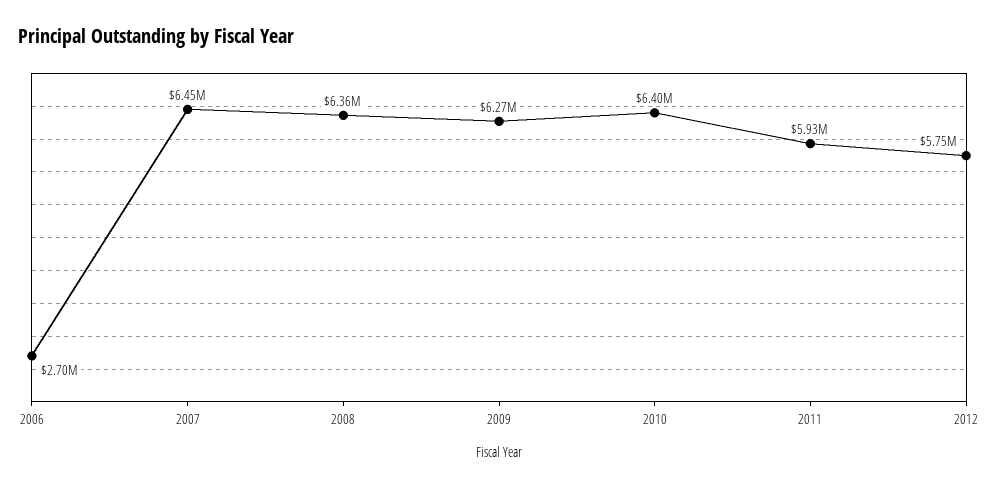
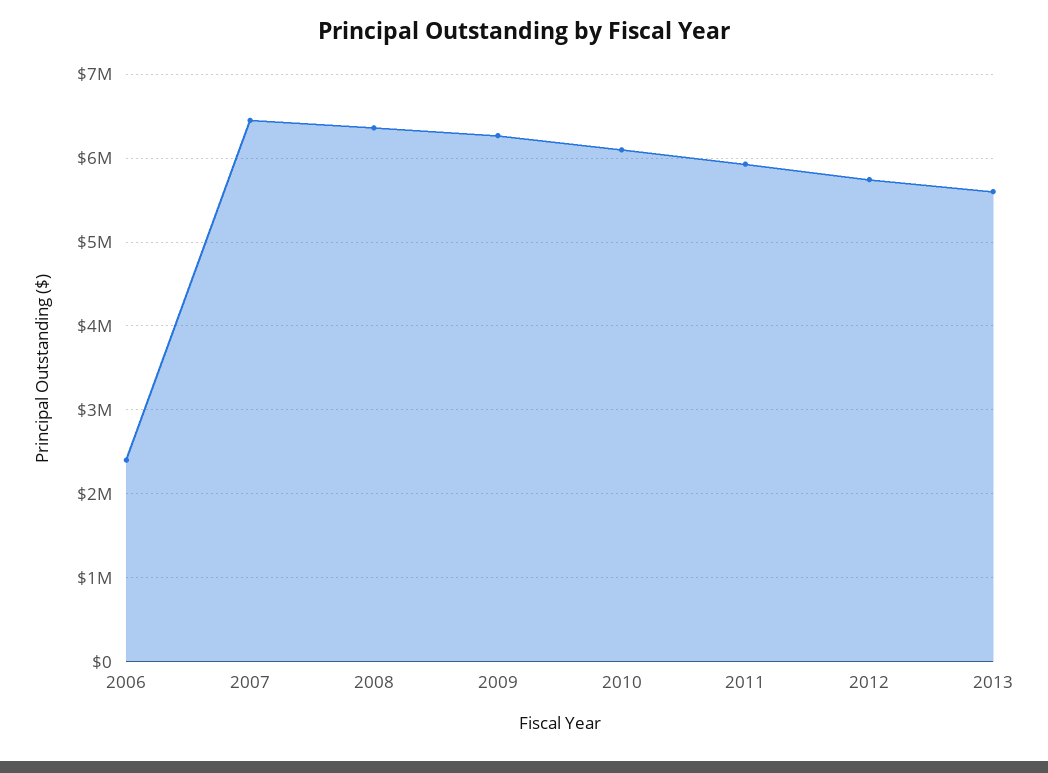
2006: 2700000 -> 2400000
2010: 6400000 -> 6100000
2013: none -> 5600000

